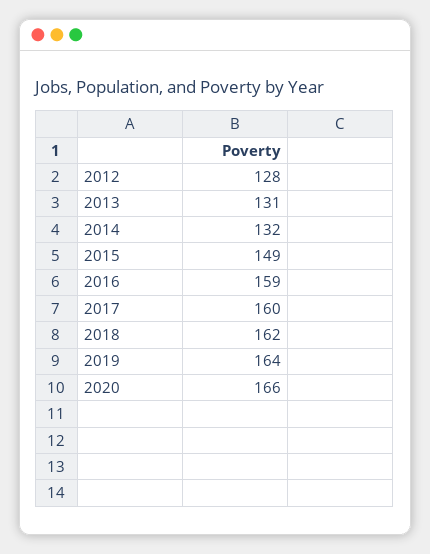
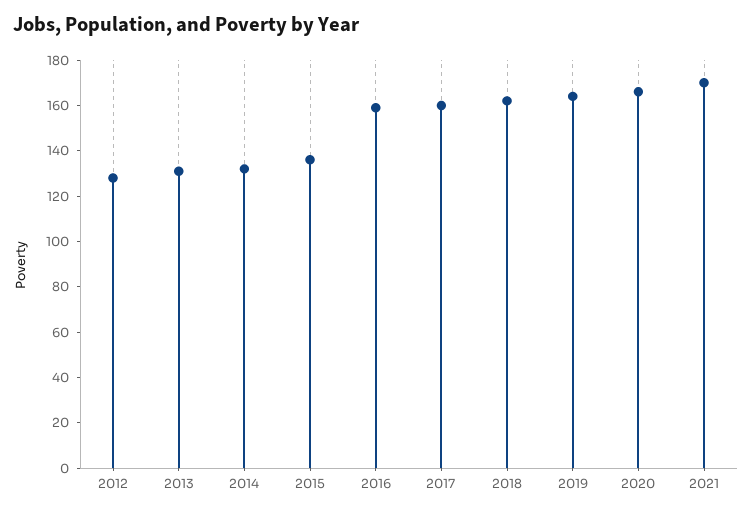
2015: 149 -> 135
2021: none -> 170

